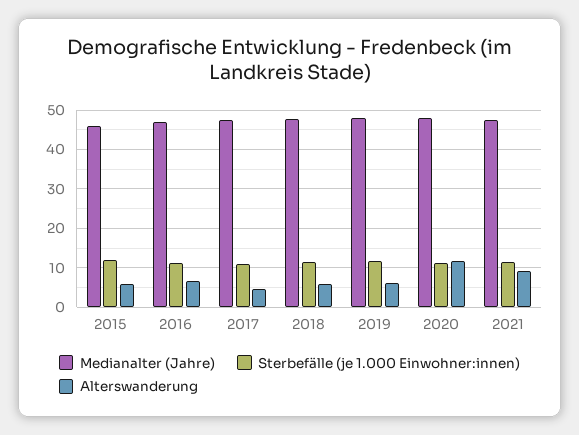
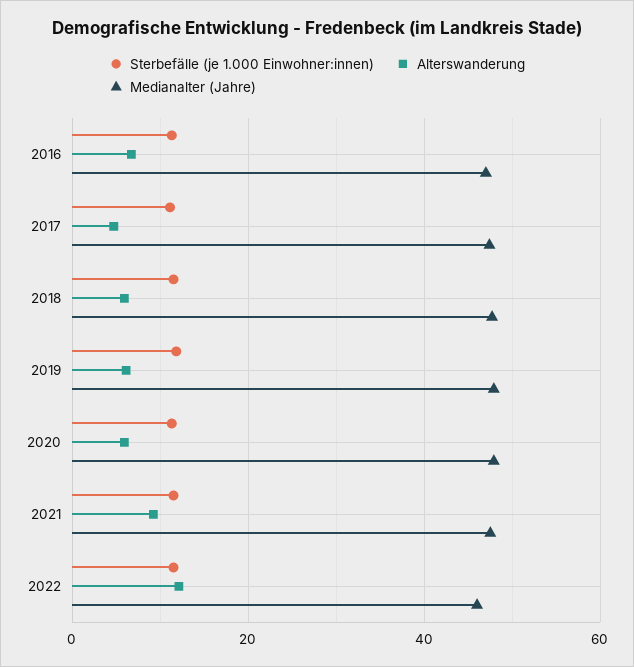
Medianalter (Jahre), 2015: 46 -> none
Sterbefälle (je 1.000 Einwohner:innen), 2015: 12 -> none
Alterswanderung, 2015: 6 -> none
Alterswanderung, 2020: 12 -> 6
Sterbefälle (je 1.000 Einwohner:innen), 2022: none -> 12
Alterswanderung, 2022: none -> 12
Medianalter (Jahre), 2022: none -> 46

